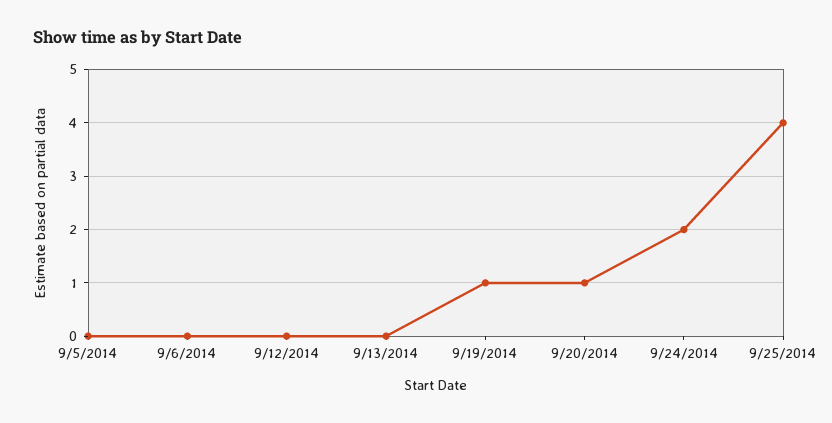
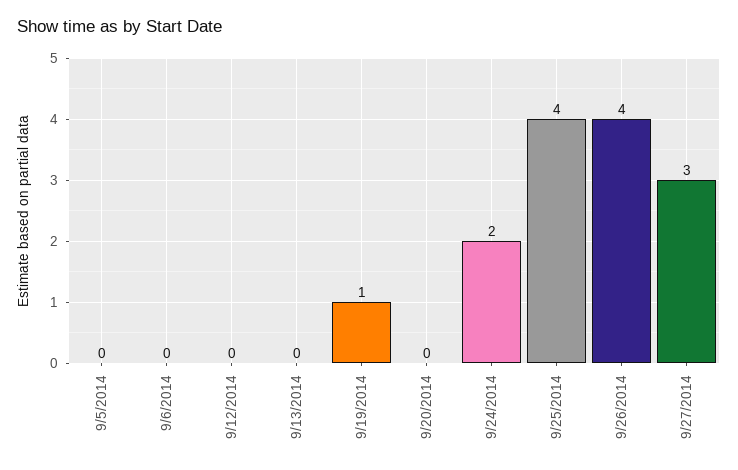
9/20/2014: 1 -> 0
9/26/2014: none -> 4
9/27/2014: none -> 3

